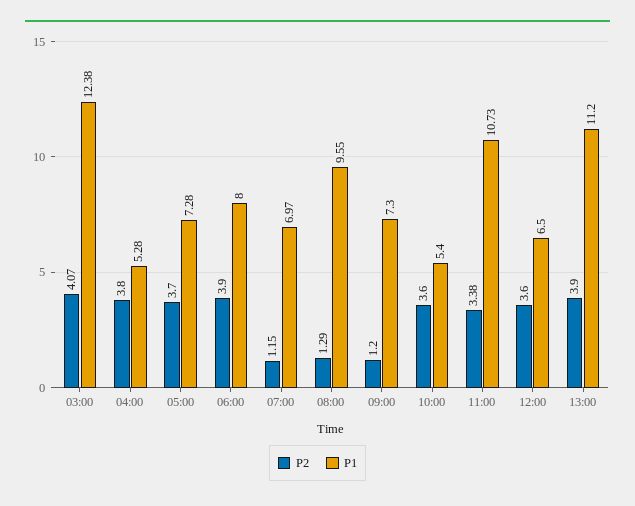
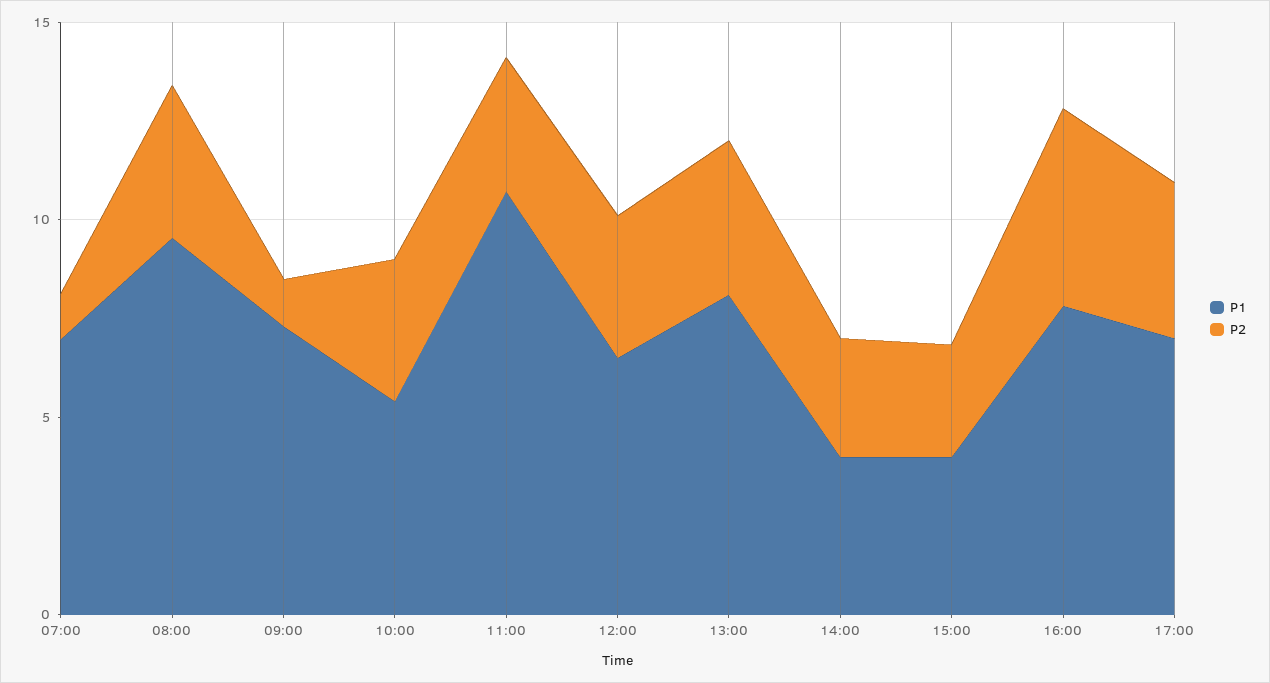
P2, 03:00: 4.07 -> none
P1, 03:00: 12.38 -> none
P2, 04:00: 3.8 -> none
P1, 04:00: 5.28 -> none
P2, 05:00: 3.7 -> none
P1, 05:00: 7.28 -> none
P2, 06:00: 3.9 -> none
P1, 06:00: 8 -> none
P2, 08:00: 1.29 -> 4
P1, 13:00: 11.2 -> 8
P1, 14:00: none -> 4
P2, 14:00: none -> 3
P1, 15:00: none -> 4
P2, 15:00: none -> 3
P1, 16:00: none -> 8
P2, 16:00: none -> 5
P1, 17:00: none -> 7
P2, 17:00: none -> 4

